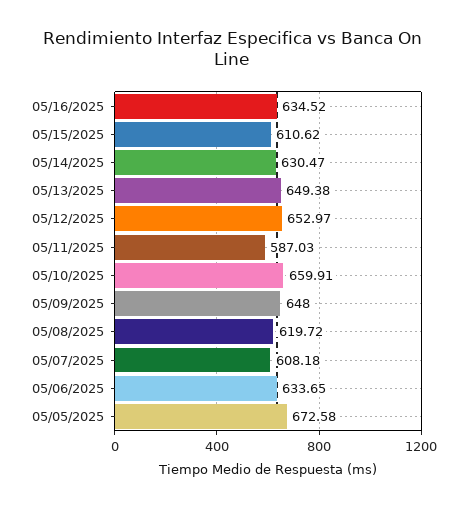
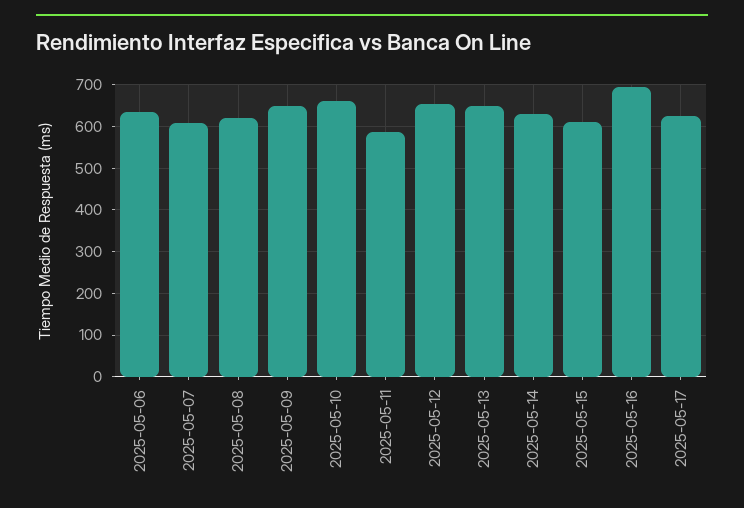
05/16/2025: 634.52 -> 700
05/05/2025: 672.58 -> none
2025-05-17: none -> 620

